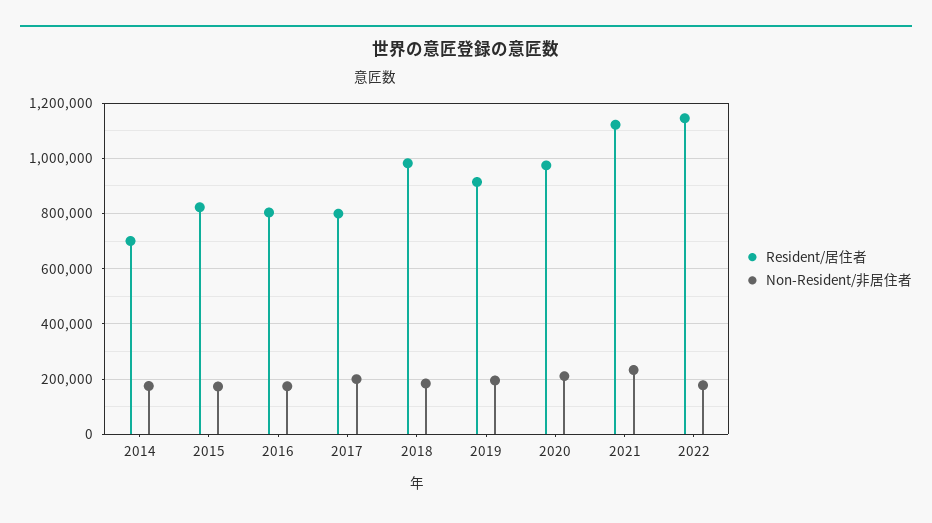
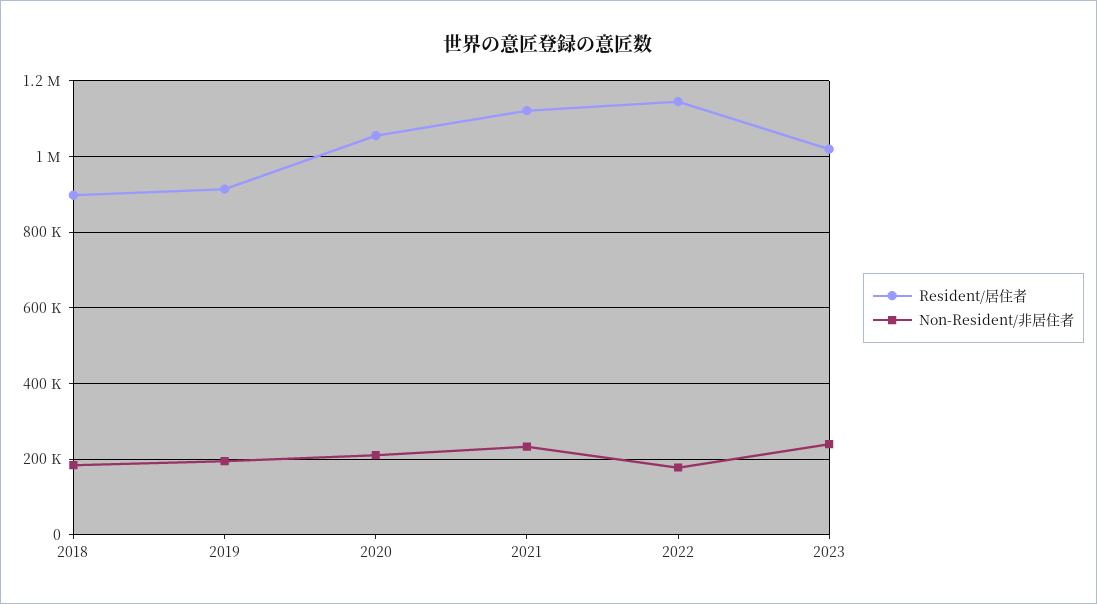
Resident/居住者, 2014: 700000 -> none
Non-Resident/非居住者, 2014: 175000 -> none
Resident/居住者, 2015: 825000 -> none
Non-Resident/非居住者, 2015: 175000 -> none
Resident/居住者, 2016: 800000 -> none
Non-Resident/非居住者, 2016: 175000 -> none
Resident/居住者, 2017: 800000 -> none
Non-Resident/非居住者, 2017: 200000 -> none
Resident/居住者, 2018: 975000 -> 900000
Resident/居住者, 2020: 975000 -> 1060000
Resident/居住者, 2023: none -> 1020000
Non-Resident/非居住者, 2023: none -> 240000

